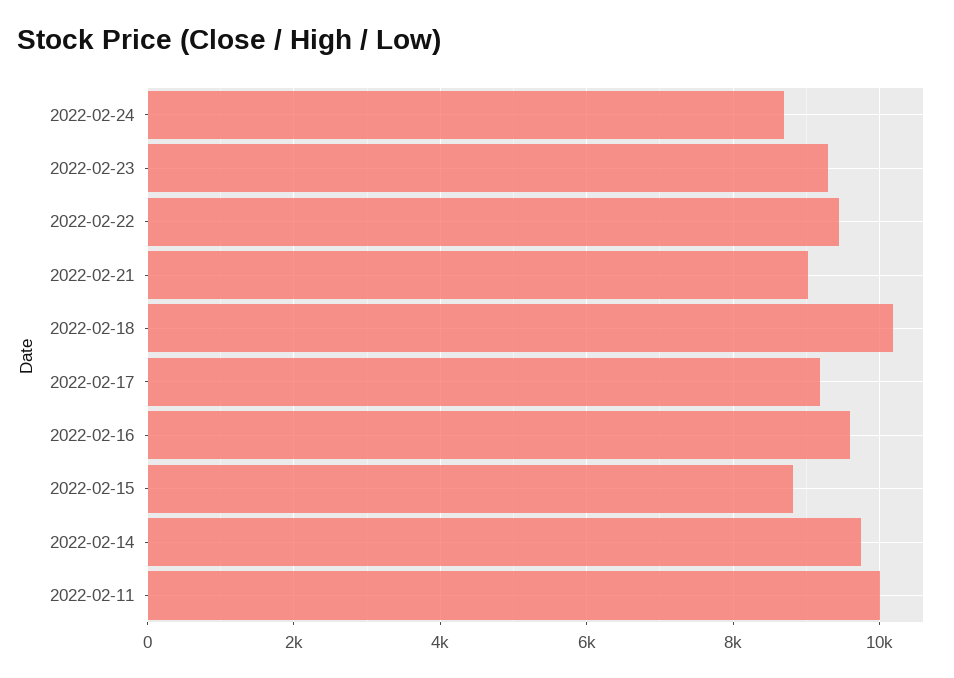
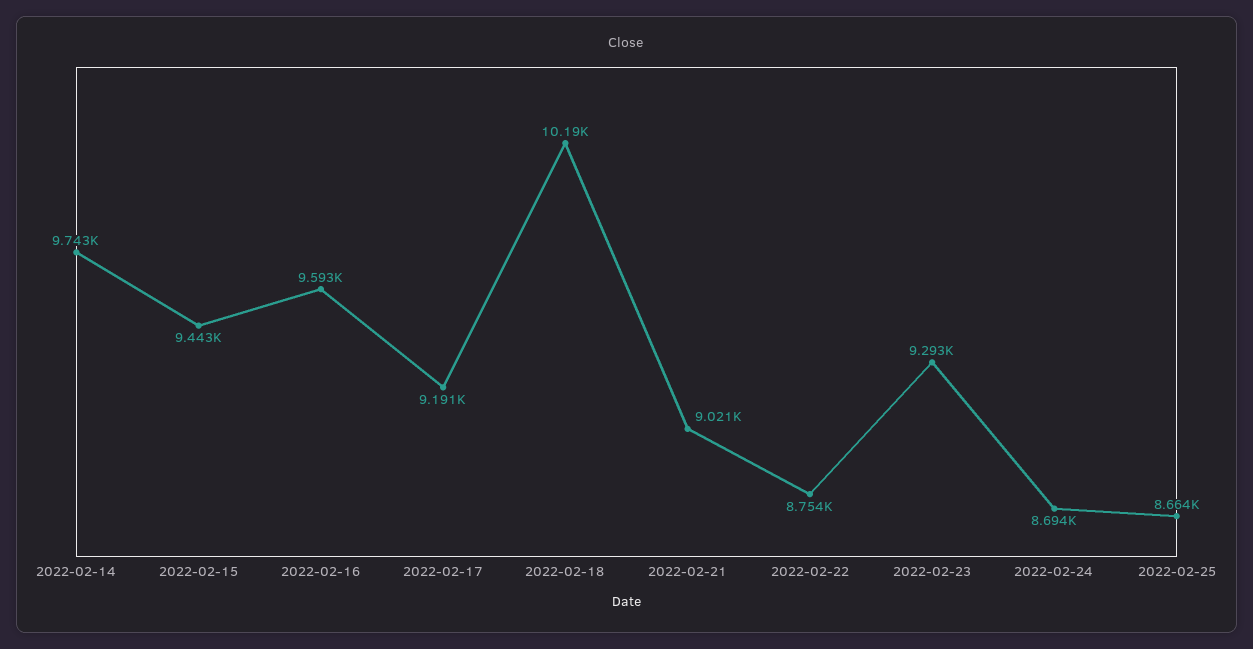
2022-02-22: 9400 -> 8754
2022-02-15: 8800 -> 9443
2022-02-11: 10000 -> none
2022-02-25: none -> 8664

